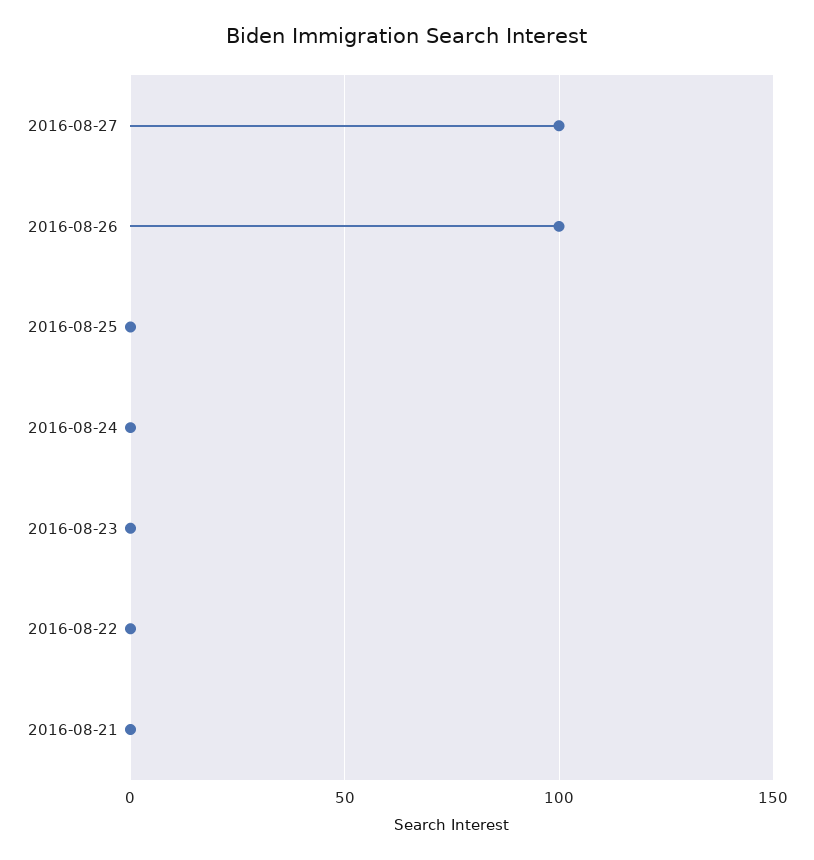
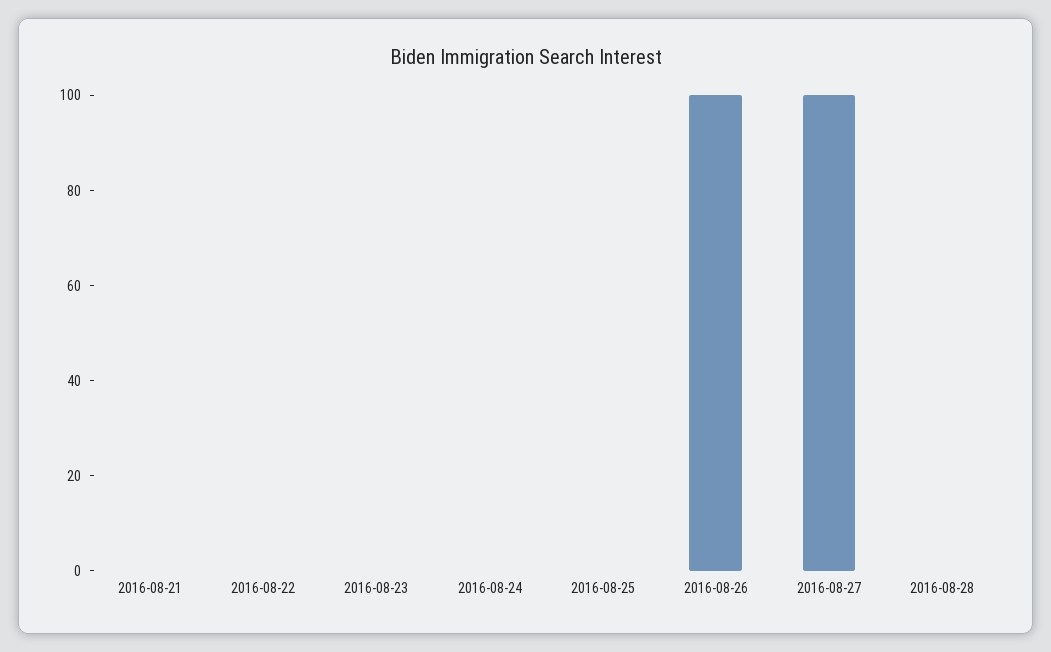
2016-08-28: none -> 0

